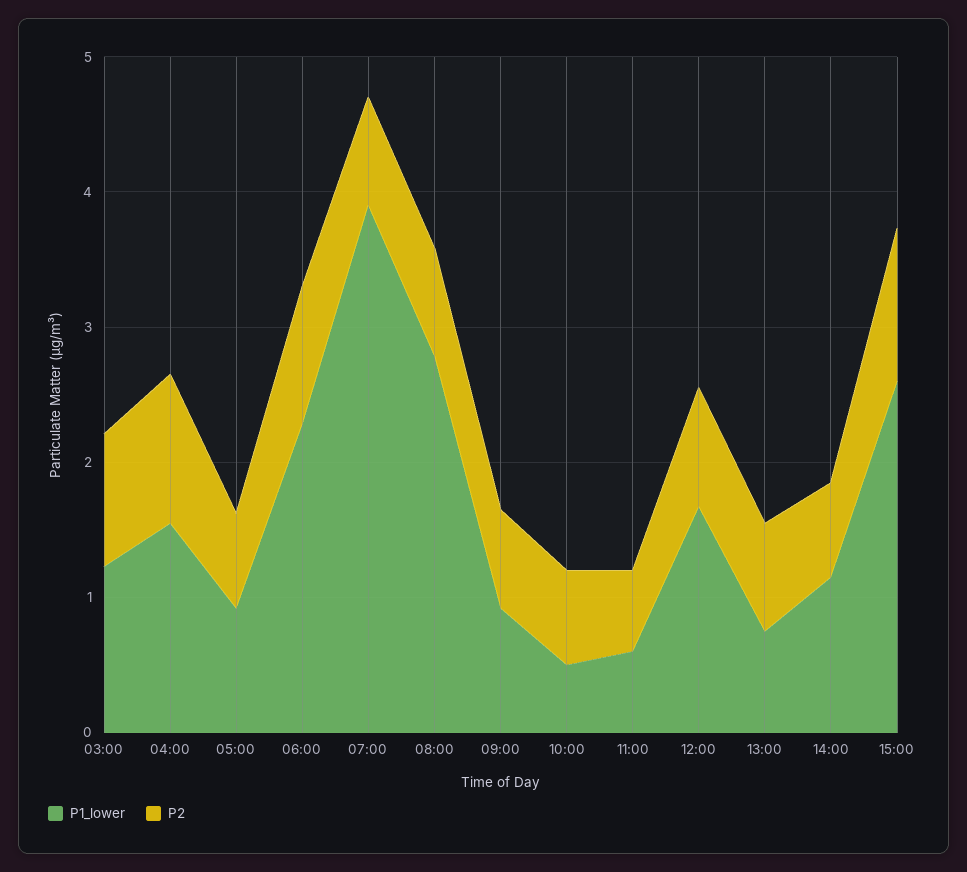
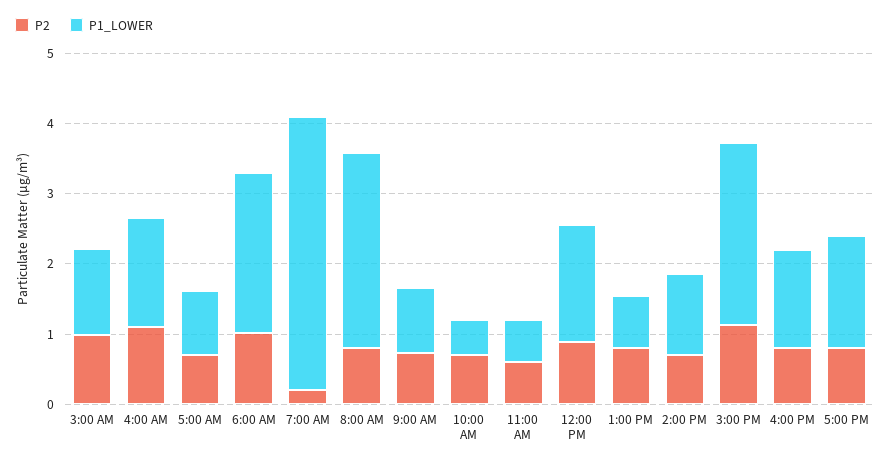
P2, 07:00: 0.8 -> 0.2
P2, 4:00 PM: none -> 0.8
P1_lower, 4:00 PM: none -> 1.4
P2, 5:00 PM: none -> 0.8
P1_lower, 5:00 PM: none -> 1.6

